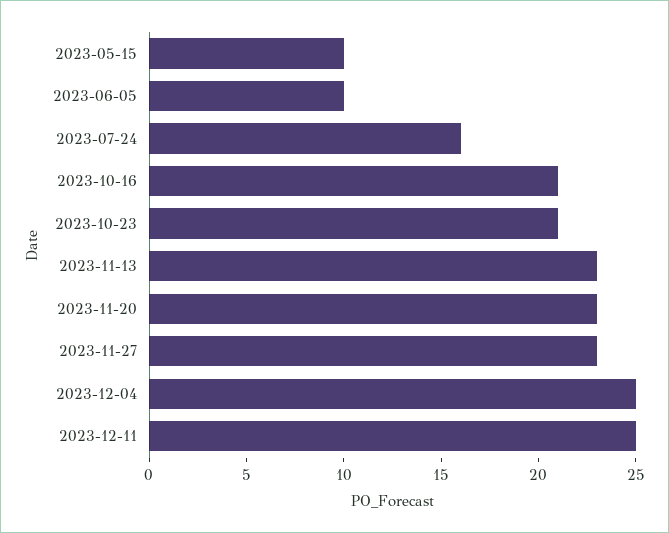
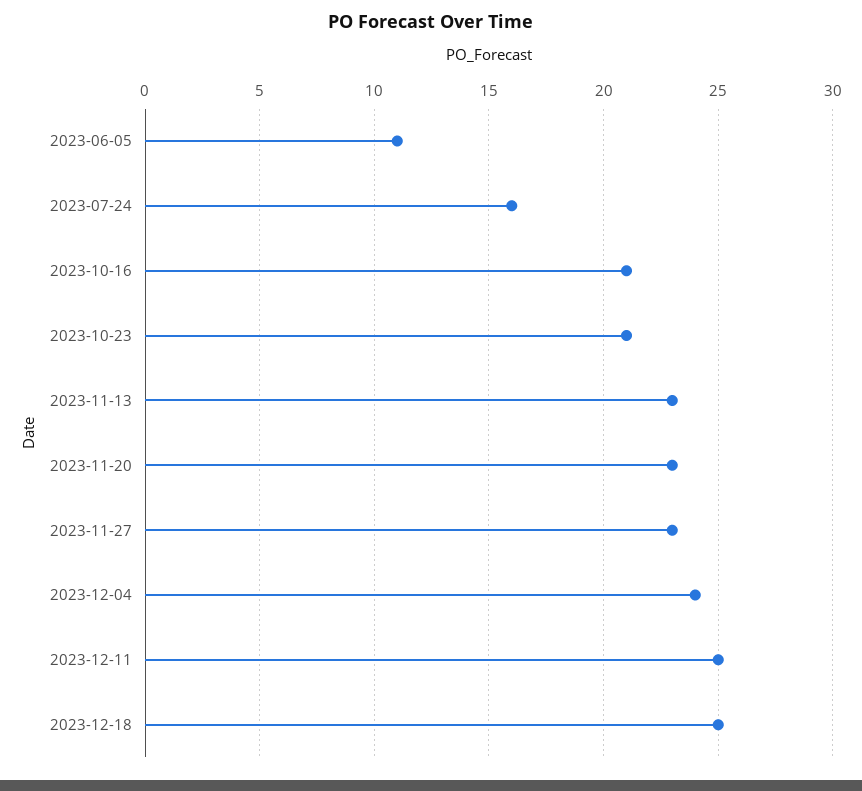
2023-05-15: 10 -> none
2023-06-05: 10 -> 11
2023-12-04: 25 -> 24
2023-12-18: none -> 25

